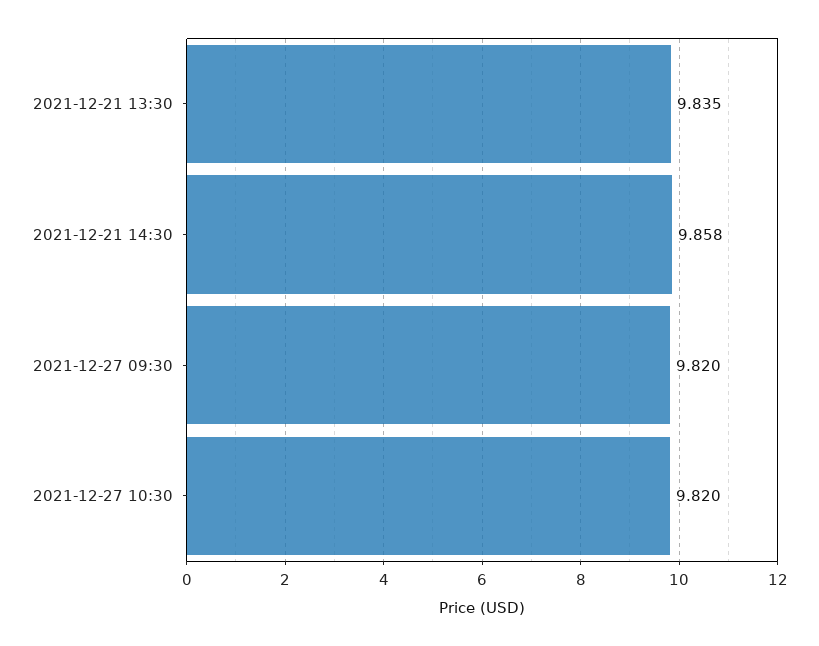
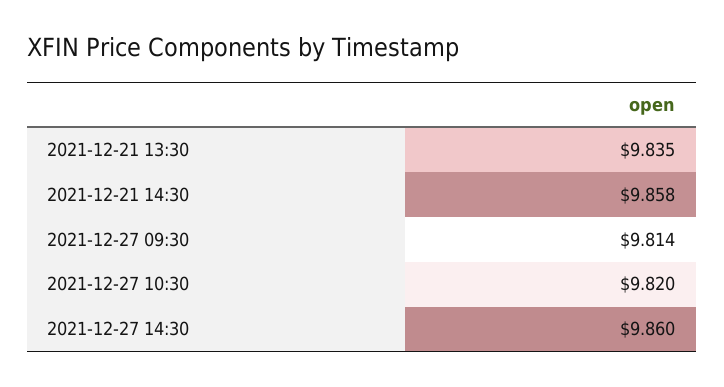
2021-12-27 09:30: 9.82 -> 9.814
2021-12-27 14:30: none -> 9.86

